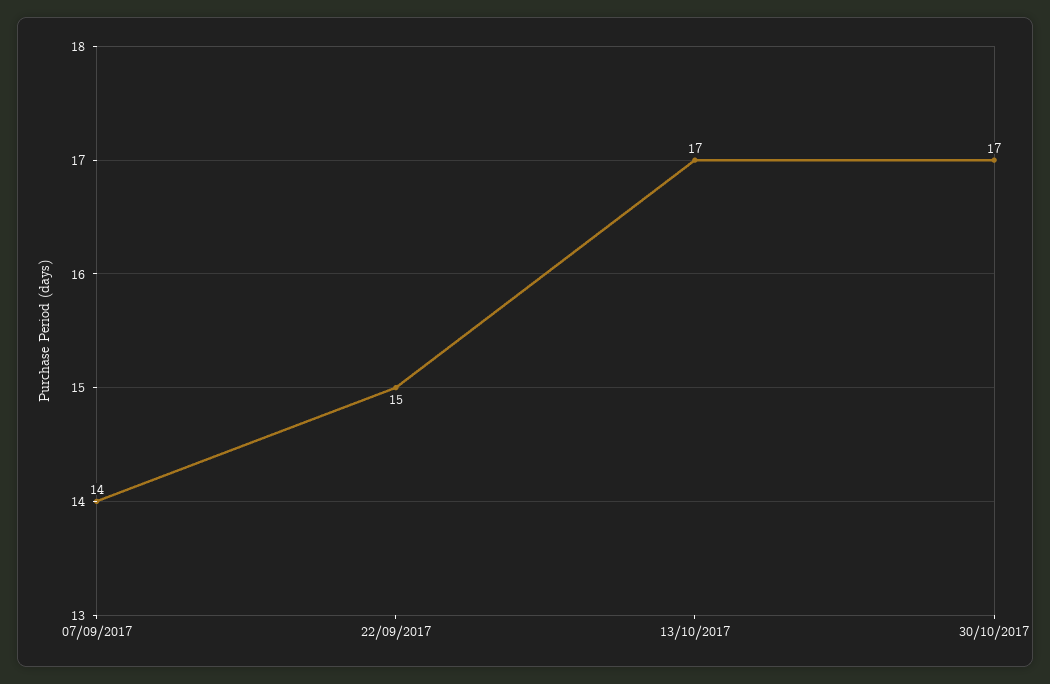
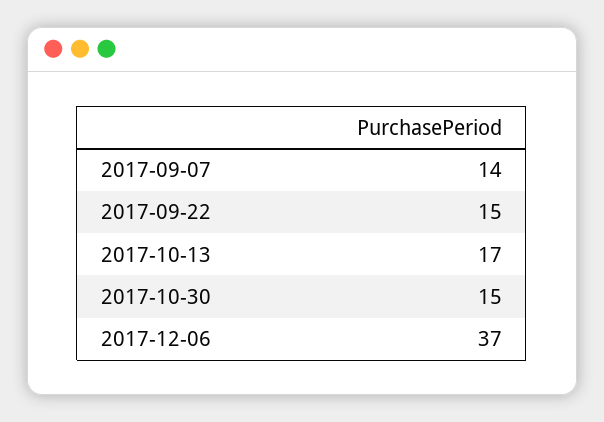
30/10/2017: 17 -> 15
2017-12-06: none -> 37

